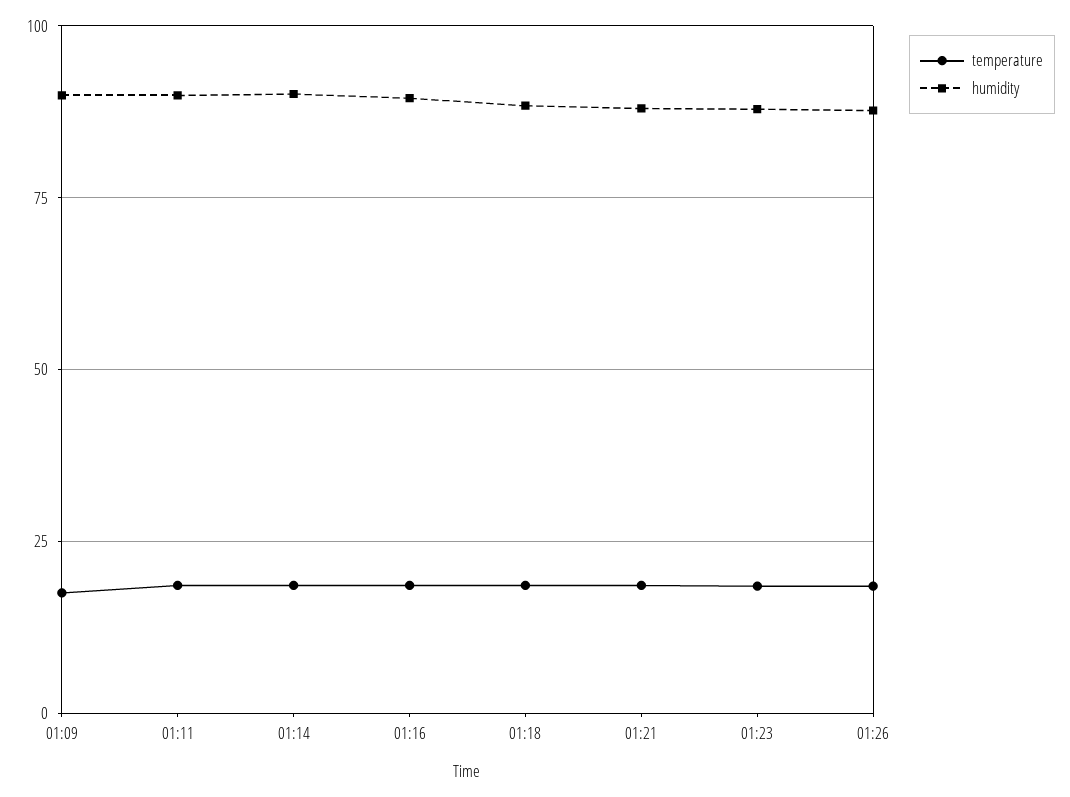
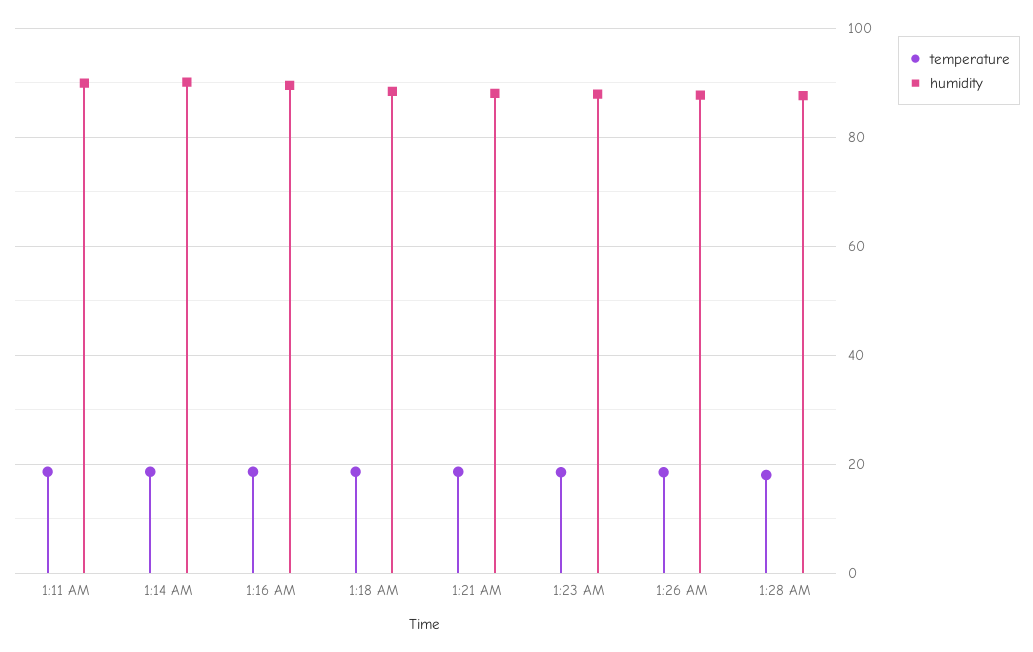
temperature, 01:09: 17.5 -> none
humidity, 01:09: 90 -> none
temperature, 1:28 AM: none -> 18
humidity, 1:28 AM: none -> 88

